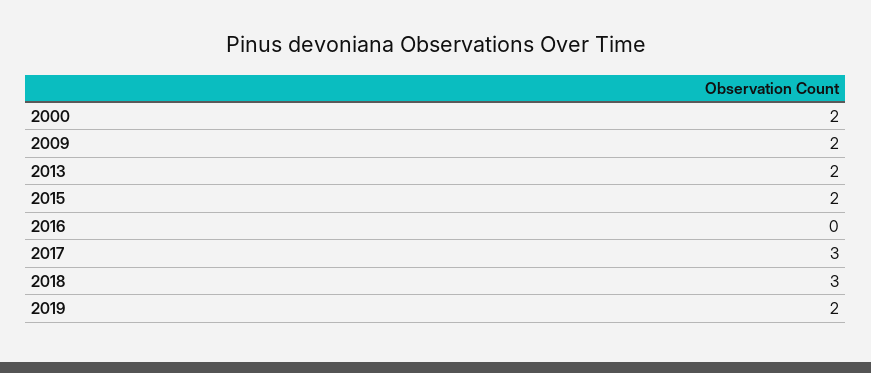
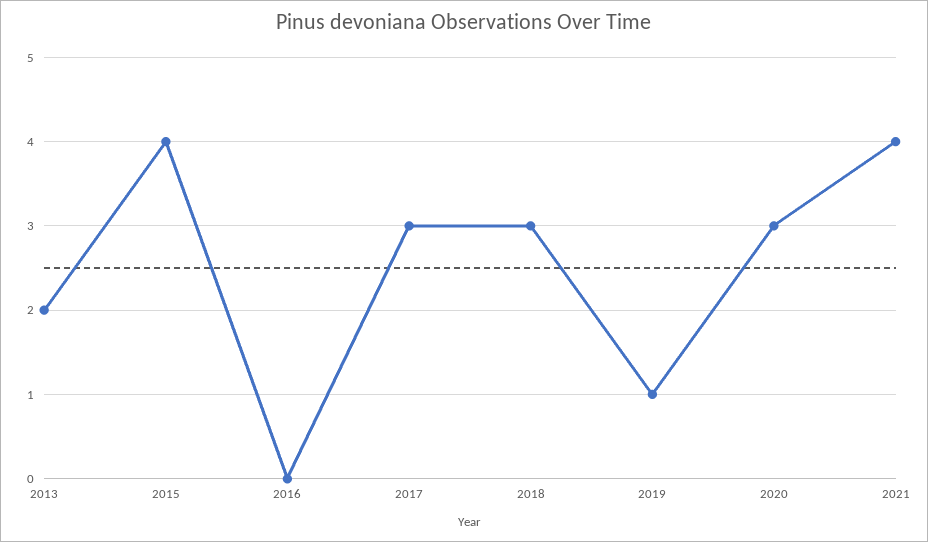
2000: 2 -> none
2009: 2 -> none
2015: 2 -> 4
2019: 2 -> 1
2020: none -> 3
2021: none -> 4

